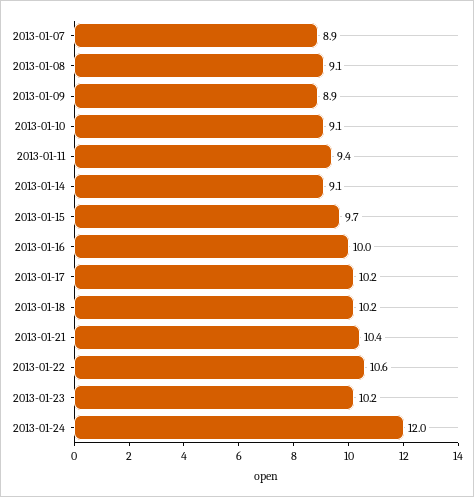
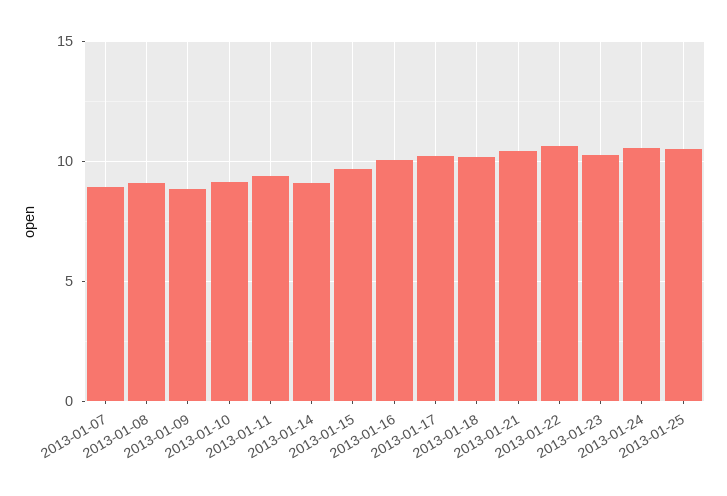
2013-01-24: 12 -> 10.5
2013-01-25: none -> 10.5

